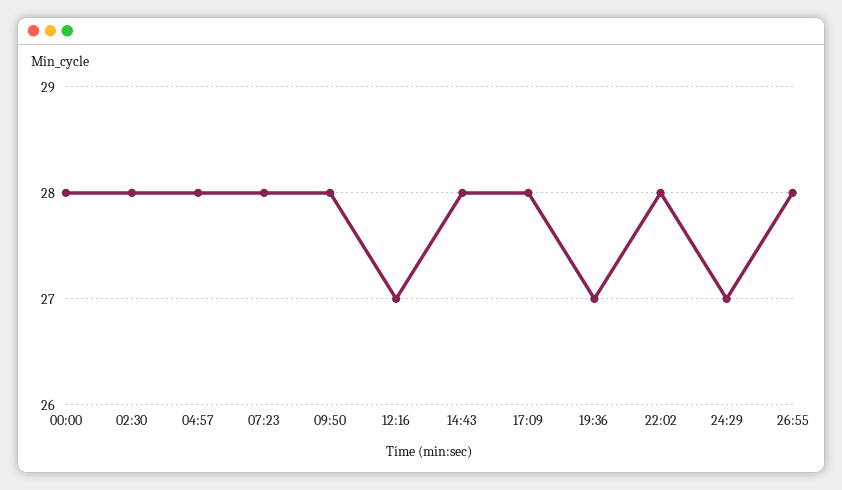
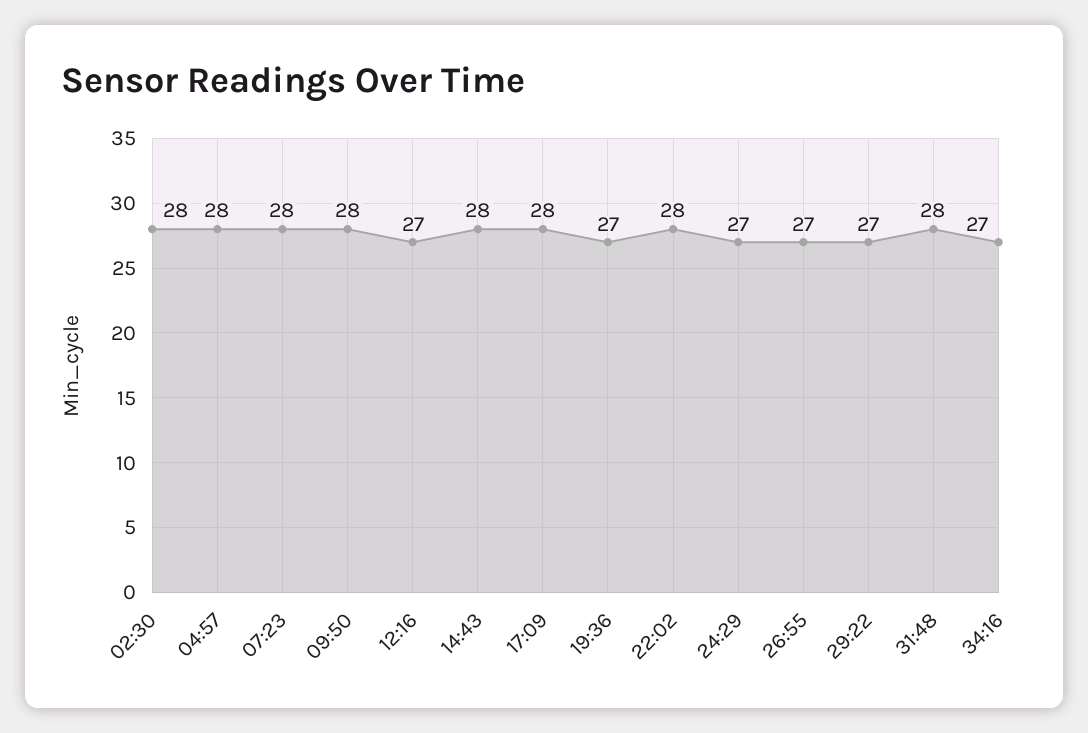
00:00: 28 -> none
26:55: 28 -> 27
29:22: none -> 27
31:48: none -> 28
34:16: none -> 27

